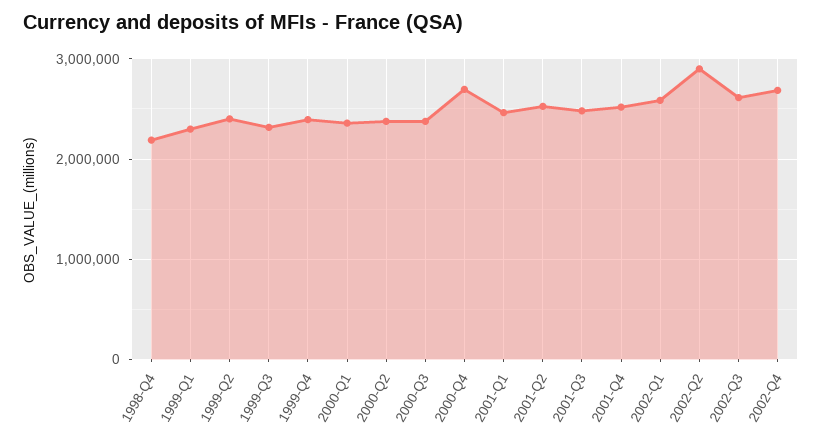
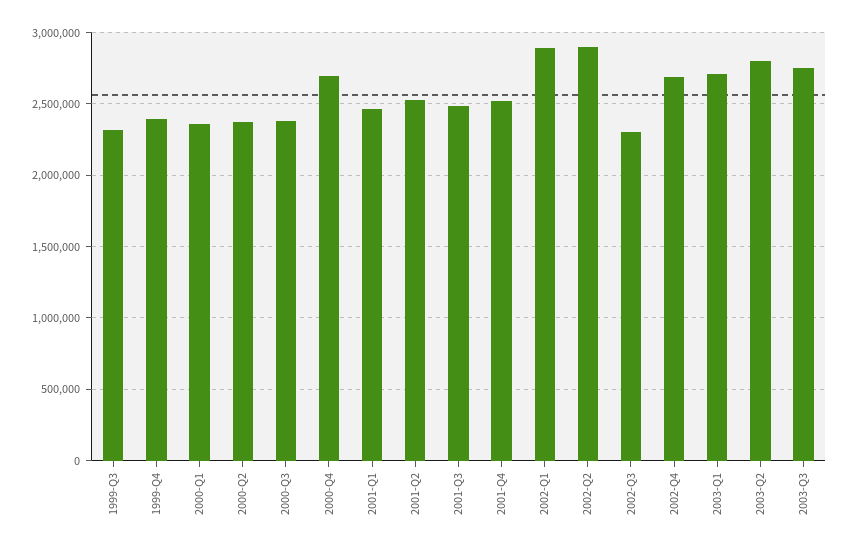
1998-Q4: 2200000 -> none
1999-Q1: 2300000 -> none
1999-Q2: 2400000 -> none
2002-Q1: 2600000 -> 2900000
2002-Q3: 2600000 -> 2300000
2003-Q1: none -> 2700000
2003-Q2: none -> 2800000
2003-Q3: none -> 2750000

